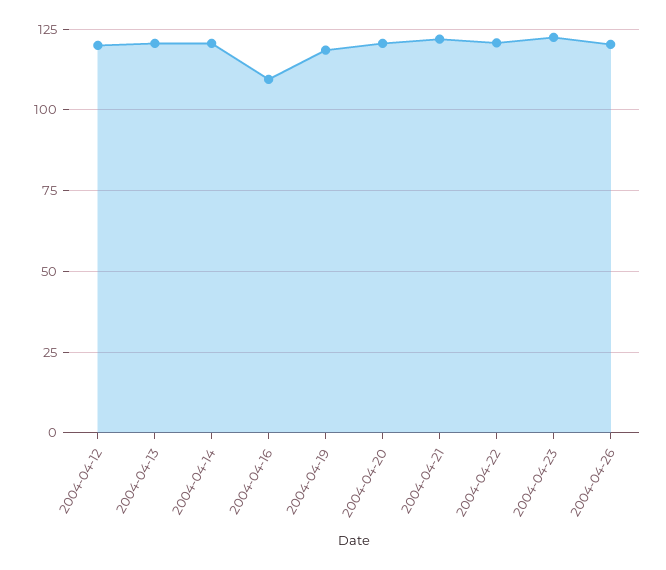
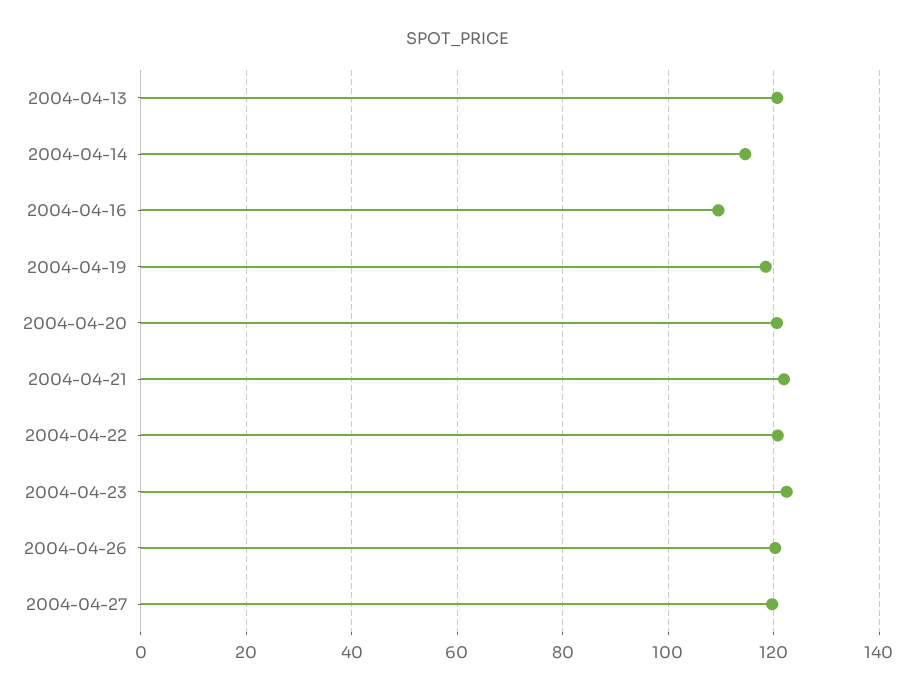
2004-04-12: 120 -> none
2004-04-14: 120 -> 114
2004-04-27: none -> 120

